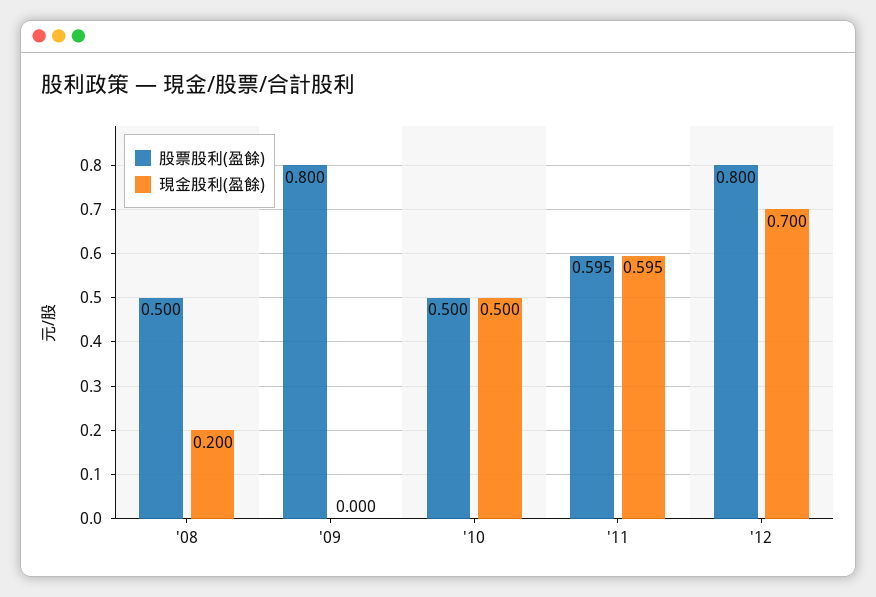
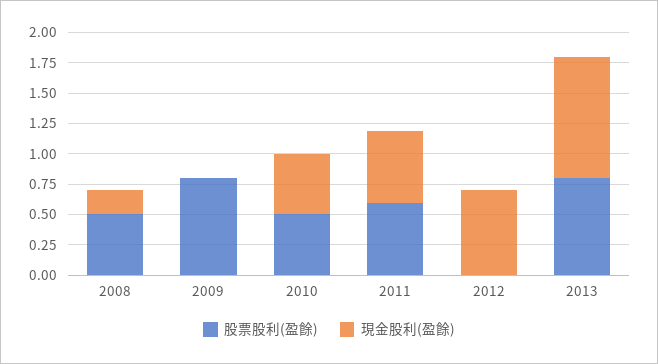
股票股利(盈餘), '12: 0.8 -> 0
股票股利(盈餘), 2013: none -> 0.75
現金股利(盈餘), 2013: none -> 1

